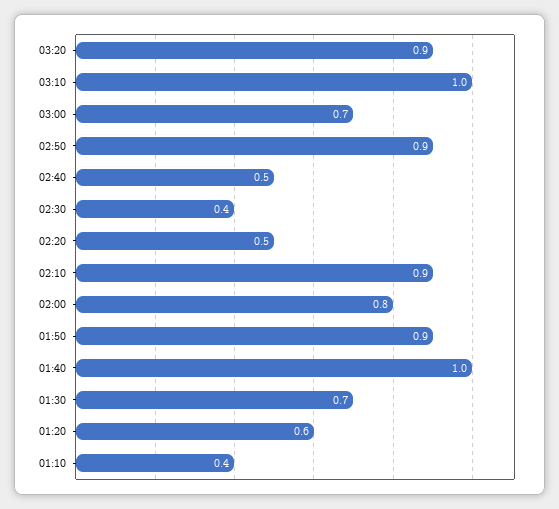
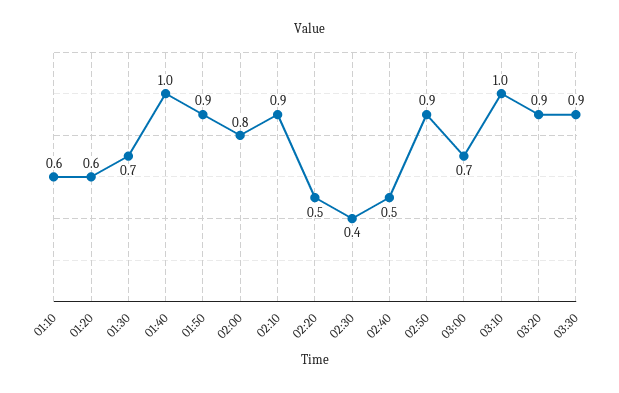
01:10: 0.4 -> 0.6
03:30: none -> 0.9

